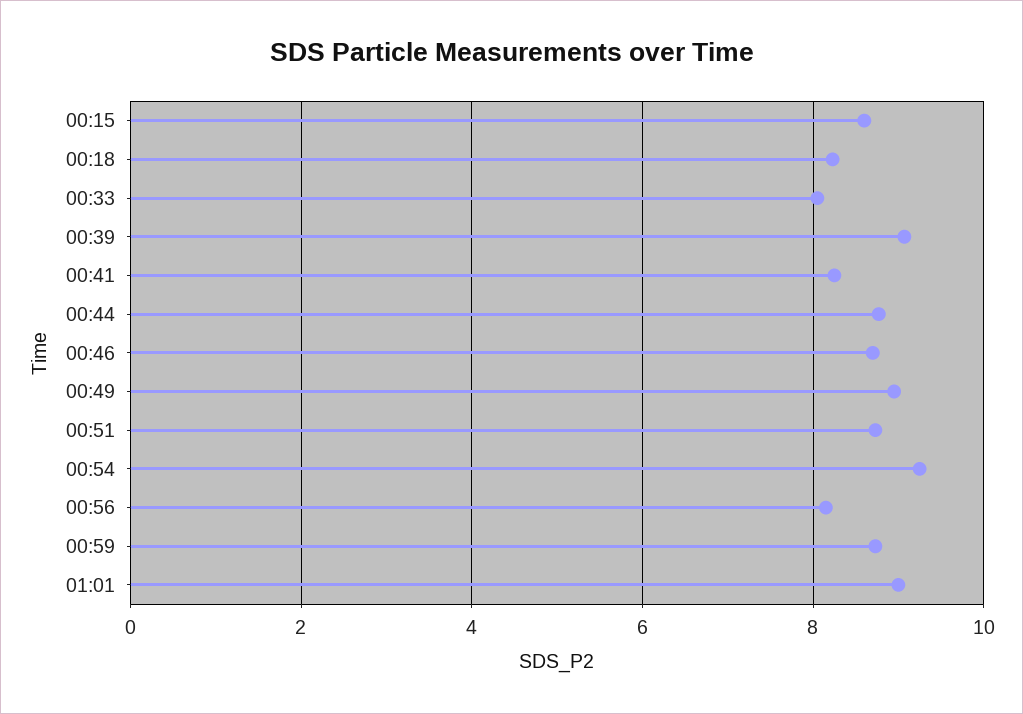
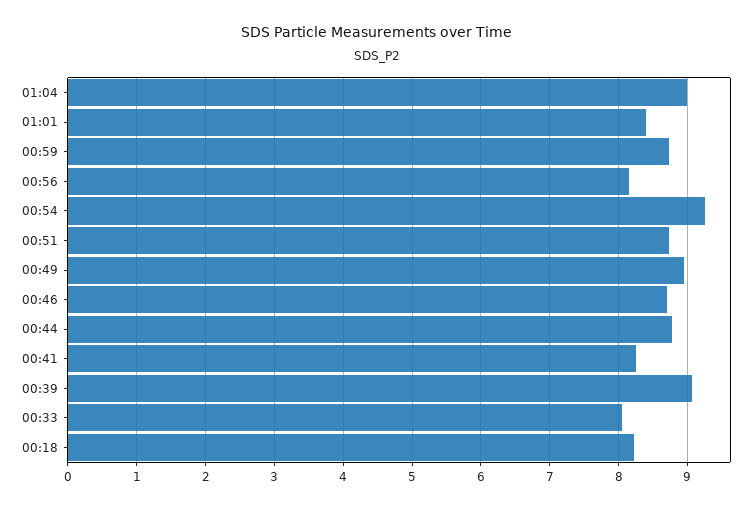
00:15: 8.6 -> none
01:01: 9 -> 8.4
01:04: none -> 9

